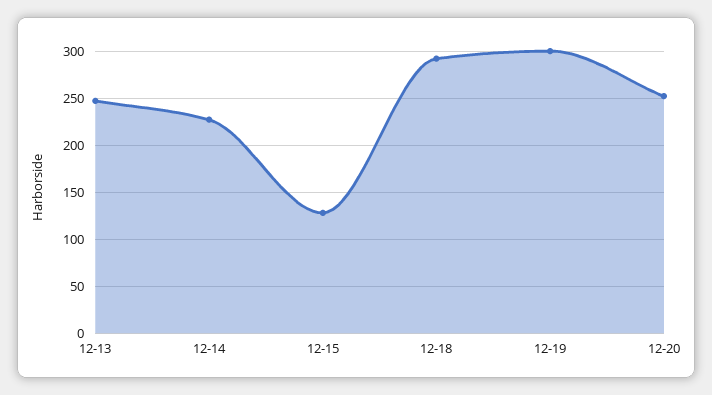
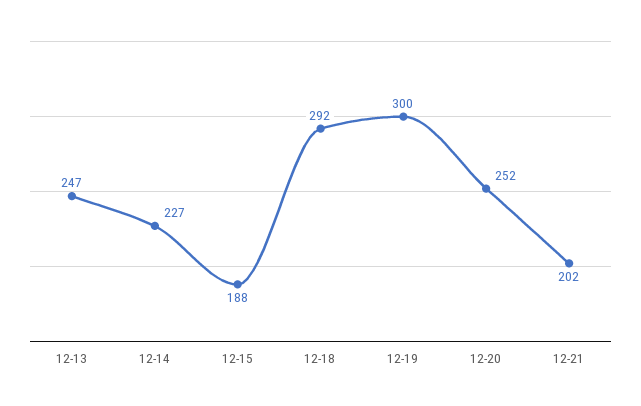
12-15: 130 -> 188
12-21: none -> 202

